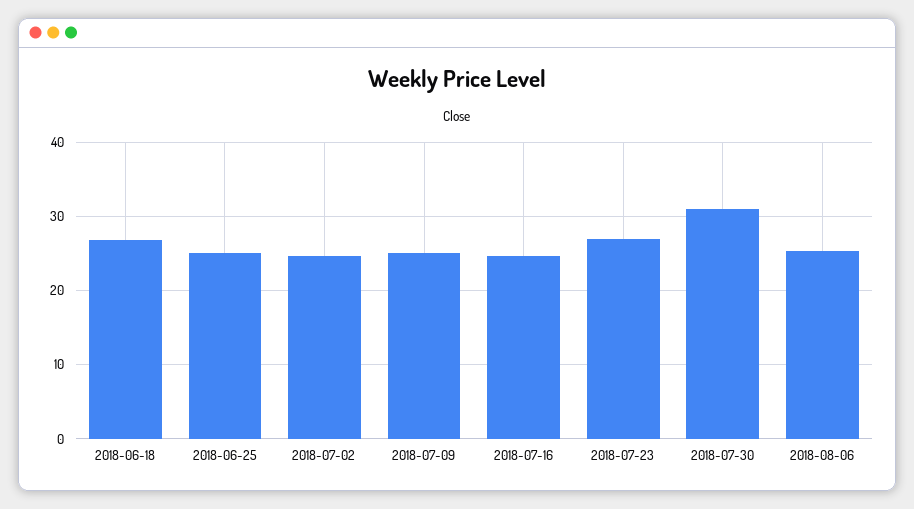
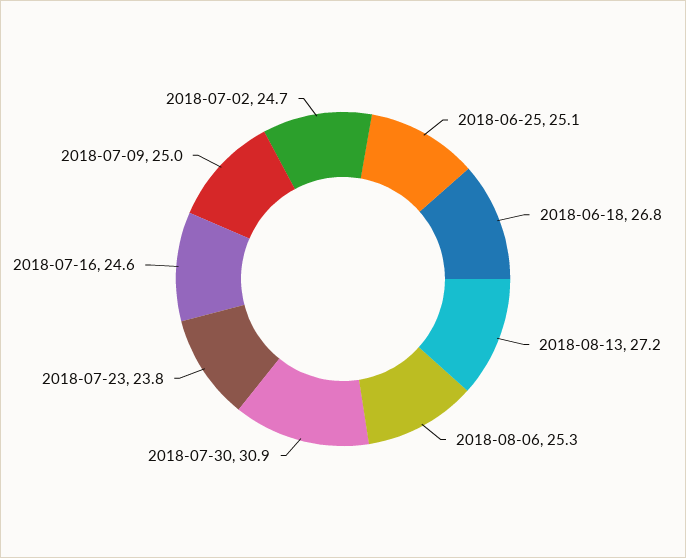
2018-07-23: 27 -> 23.8
2018-08-13: none -> 27.2

